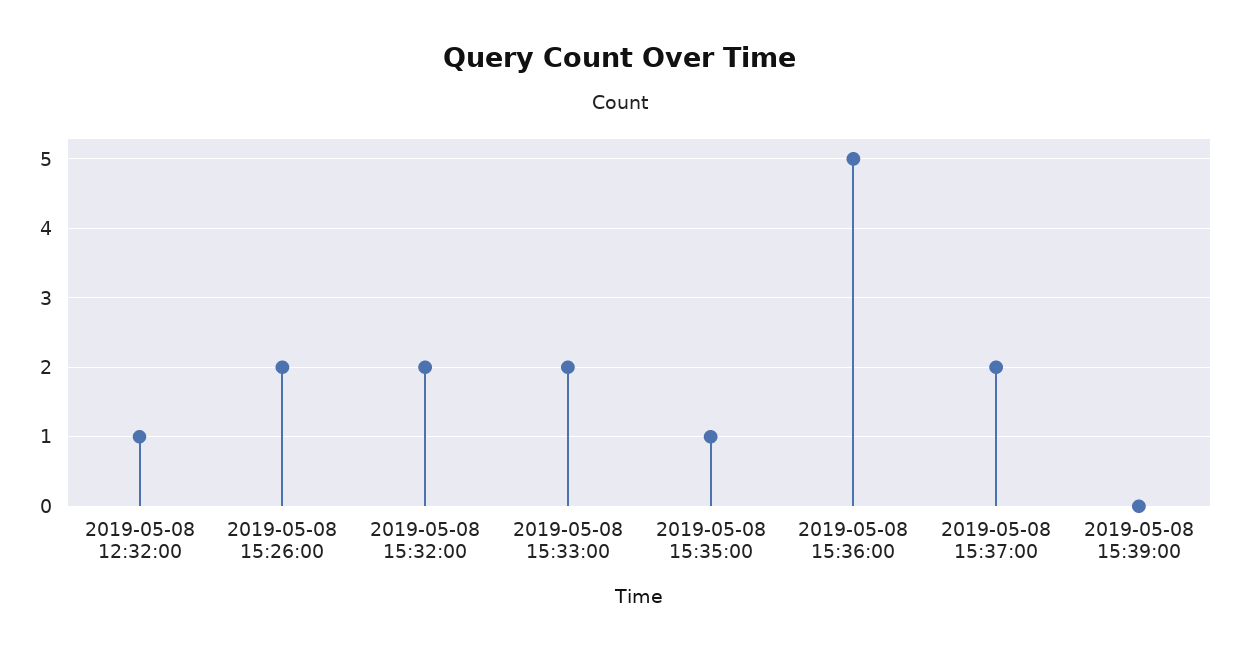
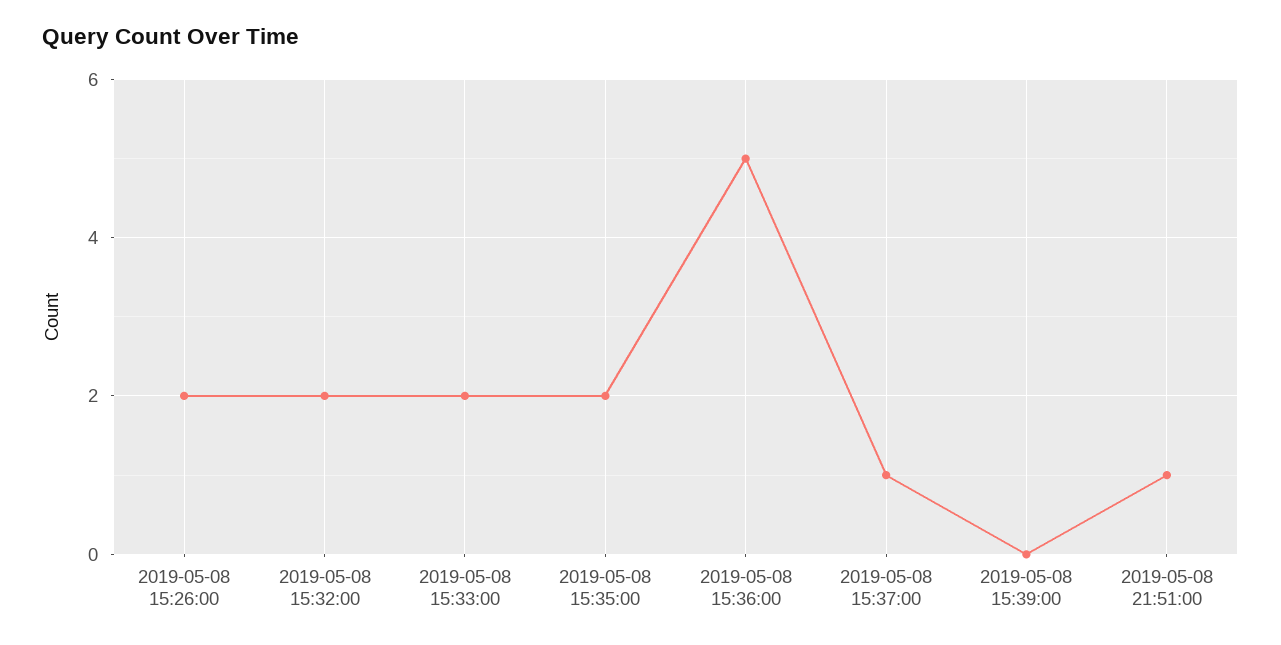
2019-05-08 12:32:00: 1 -> none
2019-05-08 15:35:00: 1 -> 2
2019-05-08 15:37:00: 2 -> 1
2019-05-08 21:51:00: none -> 1

